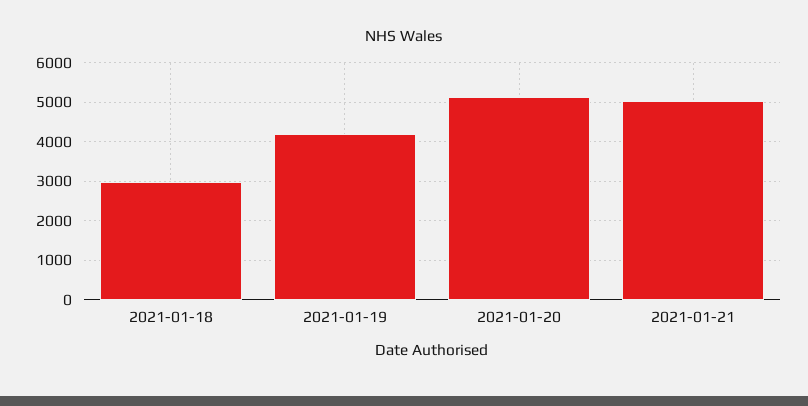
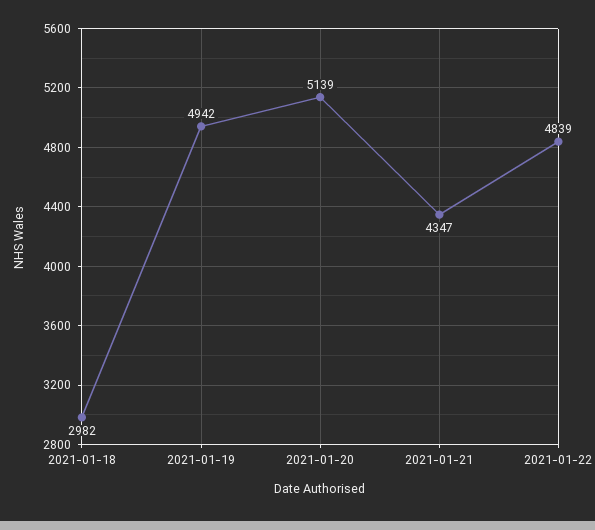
2021-01-19: 4200 -> 4942
2021-01-21: 5000 -> 4347
2021-01-22: none -> 4839

